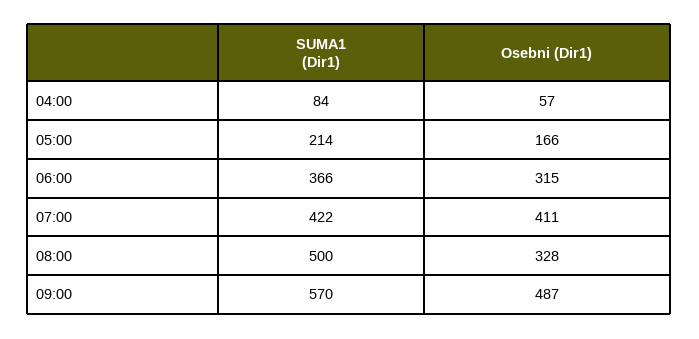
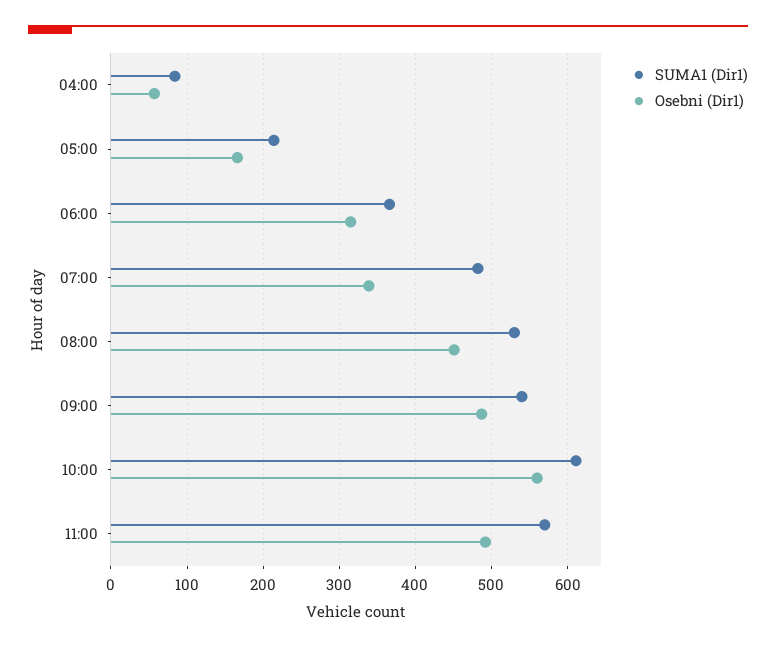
SUMA1 (Dir1), 07:00: 422 -> 480
Osebni (Dir1), 07:00: 411 -> 340
SUMA1 (Dir1), 08:00: 500 -> 530
Osebni (Dir1), 08:00: 328 -> 450
SUMA1 (Dir1), 09:00: 570 -> 540
SUMA1 (Dir1), 10:00: none -> 610
Osebni (Dir1), 10:00: none -> 560
SUMA1 (Dir1), 11:00: none -> 570
Osebni (Dir1), 11:00: none -> 490

